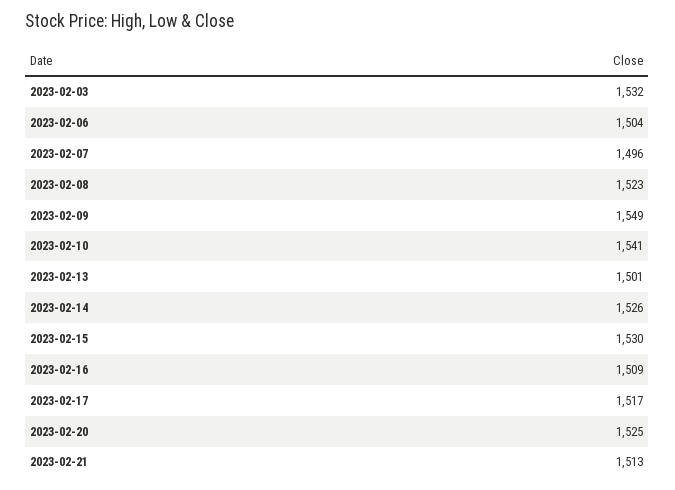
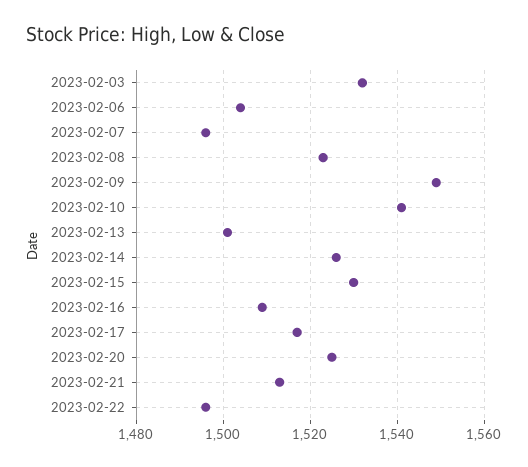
2023-02-22: none -> 1495

